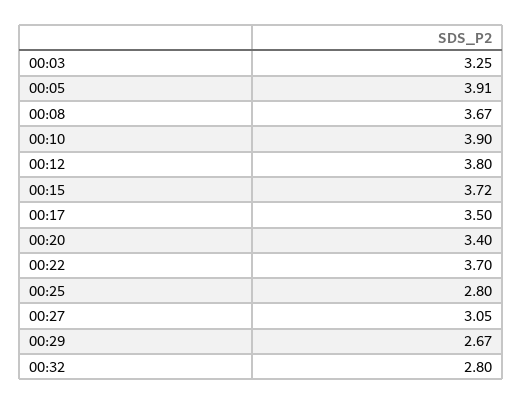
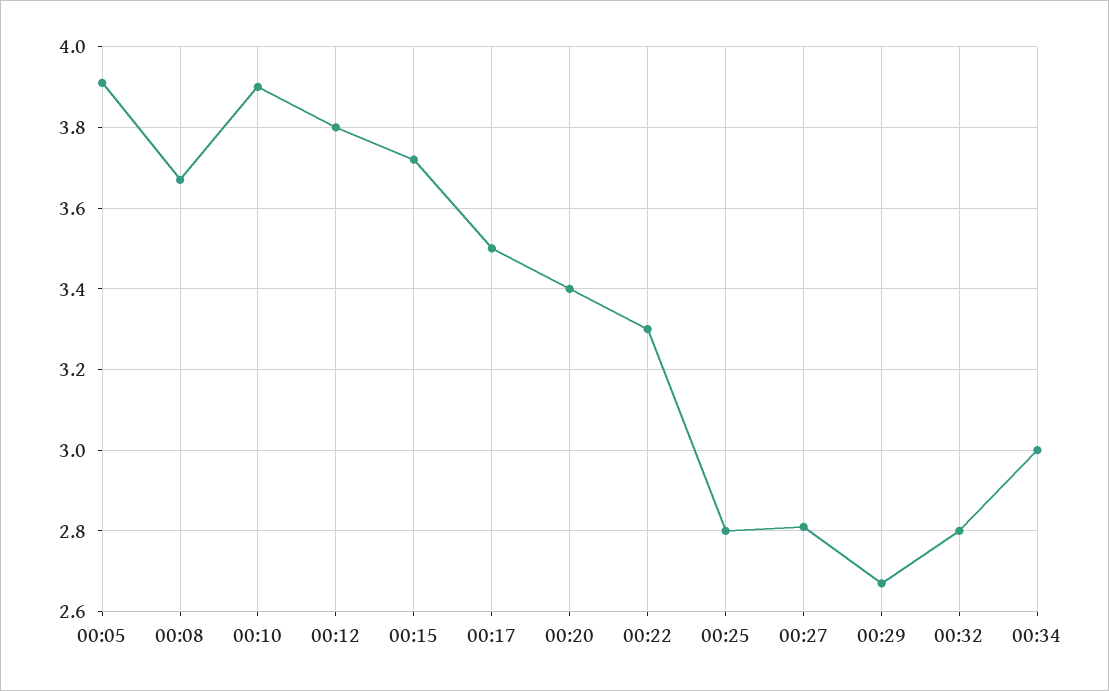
00:03: 3.25 -> none
00:22: 3.7 -> 3.3
00:27: 3.05 -> 2.8
00:34: none -> 3

